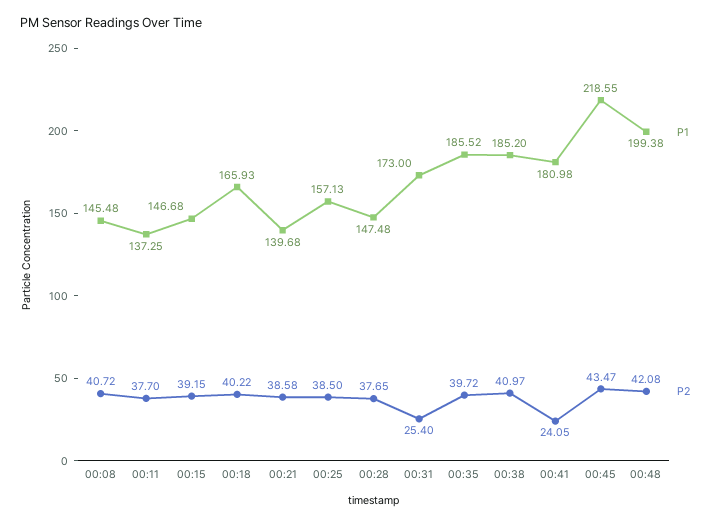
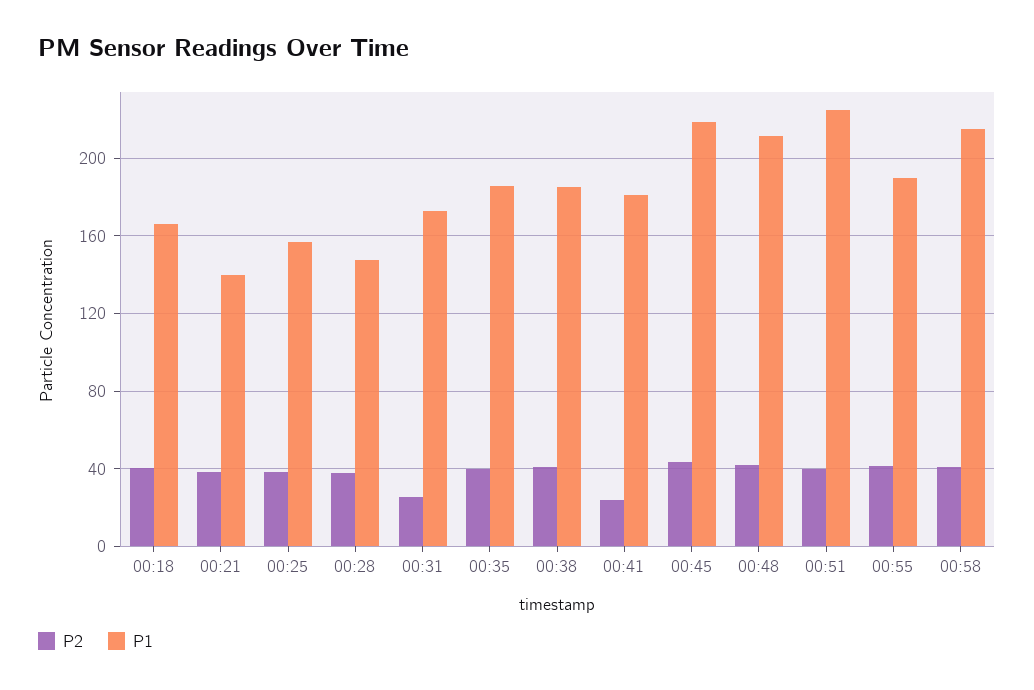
P1, 00:08: 145.48 -> none
P2, 00:08: 40.72 -> none
P1, 00:11: 137.25 -> none
P2, 00:11: 37.7 -> none
P1, 00:15: 146.68 -> none
P2, 00:15: 39.15 -> none
P1, 00:48: 199.38 -> 210
P2, 00:51: none -> 40
P1, 00:51: none -> 225
P2, 00:55: none -> 40
P1, 00:55: none -> 190
P2, 00:58: none -> 40
P1, 00:58: none -> 215

